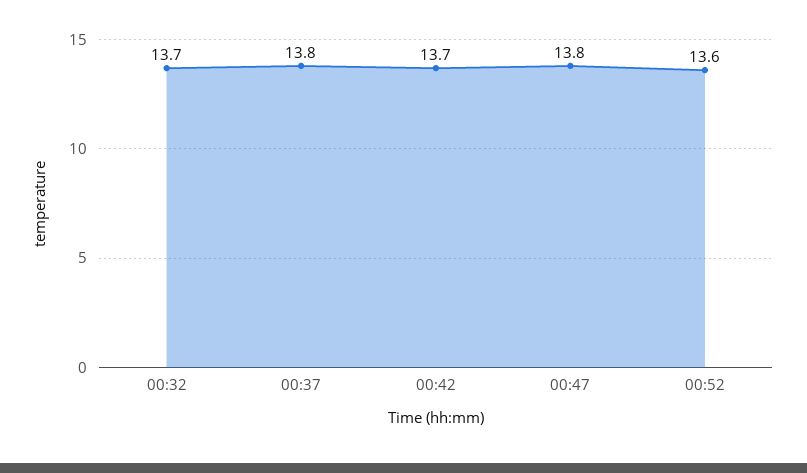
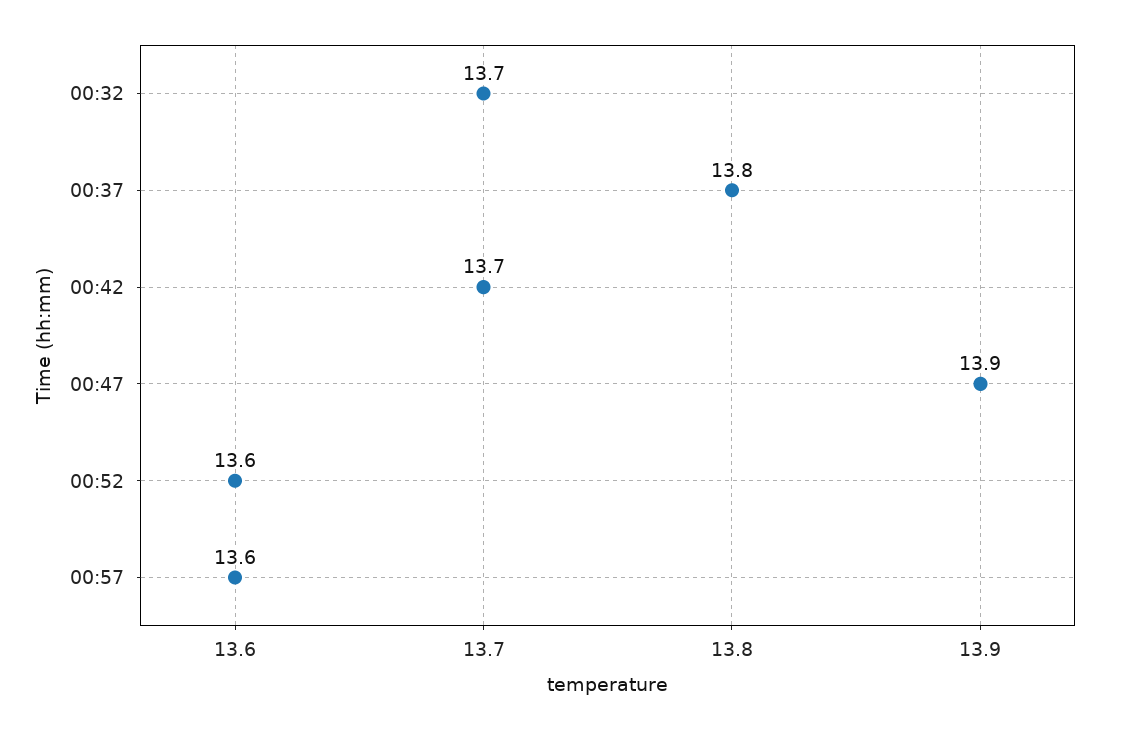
00:47: 13.8 -> 13.9
00:57: none -> 13.6

